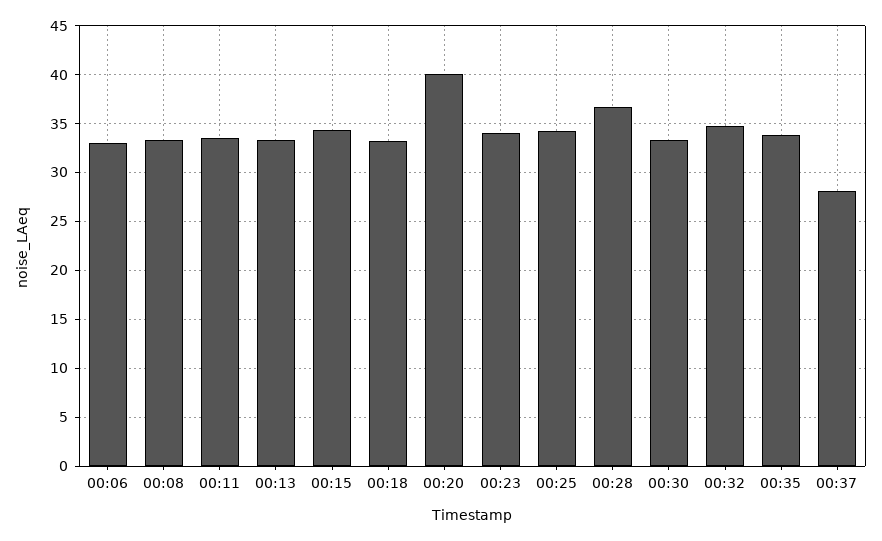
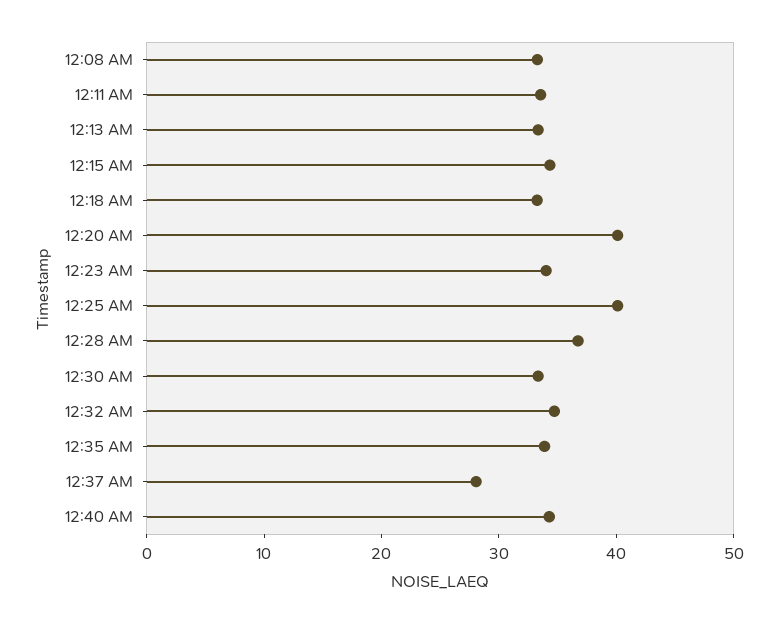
00:06: 33 -> none
00:25: 34 -> 40
12:40 AM: none -> 34

